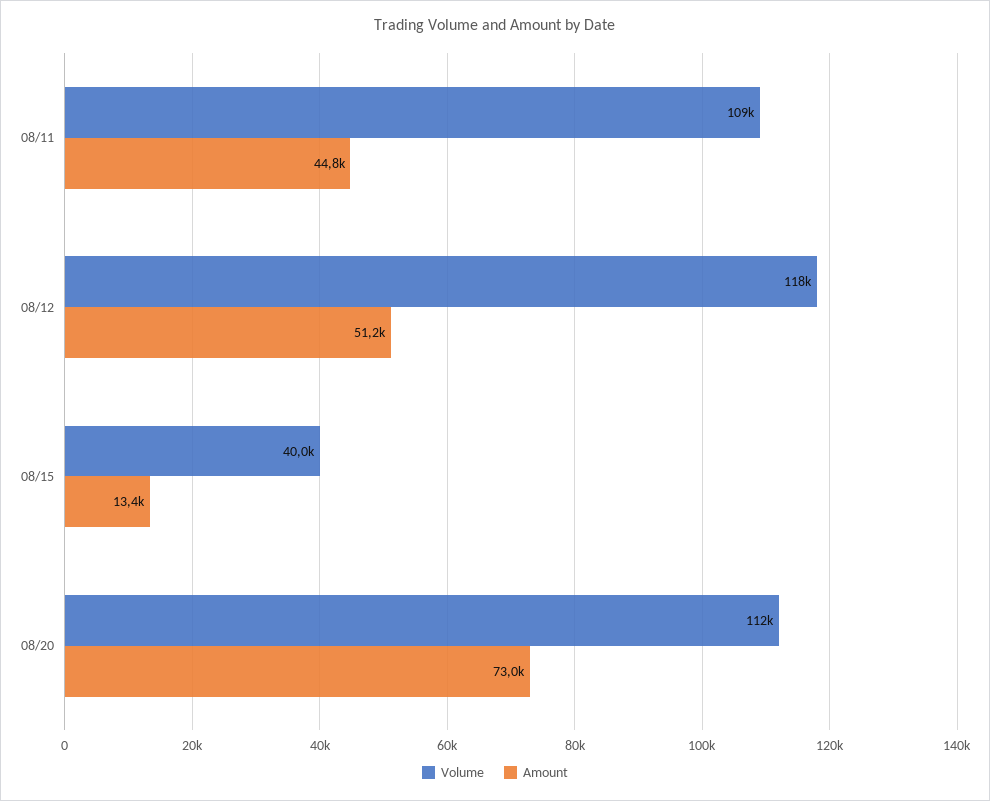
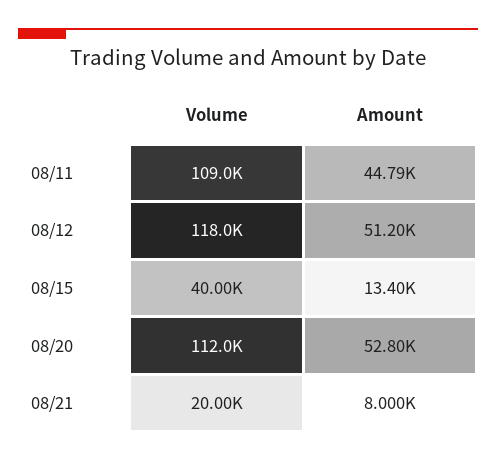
Amount, 08/20: 73000 -> 52800
Volume, 08/21: none -> 20000
Amount, 08/21: none -> 8000

